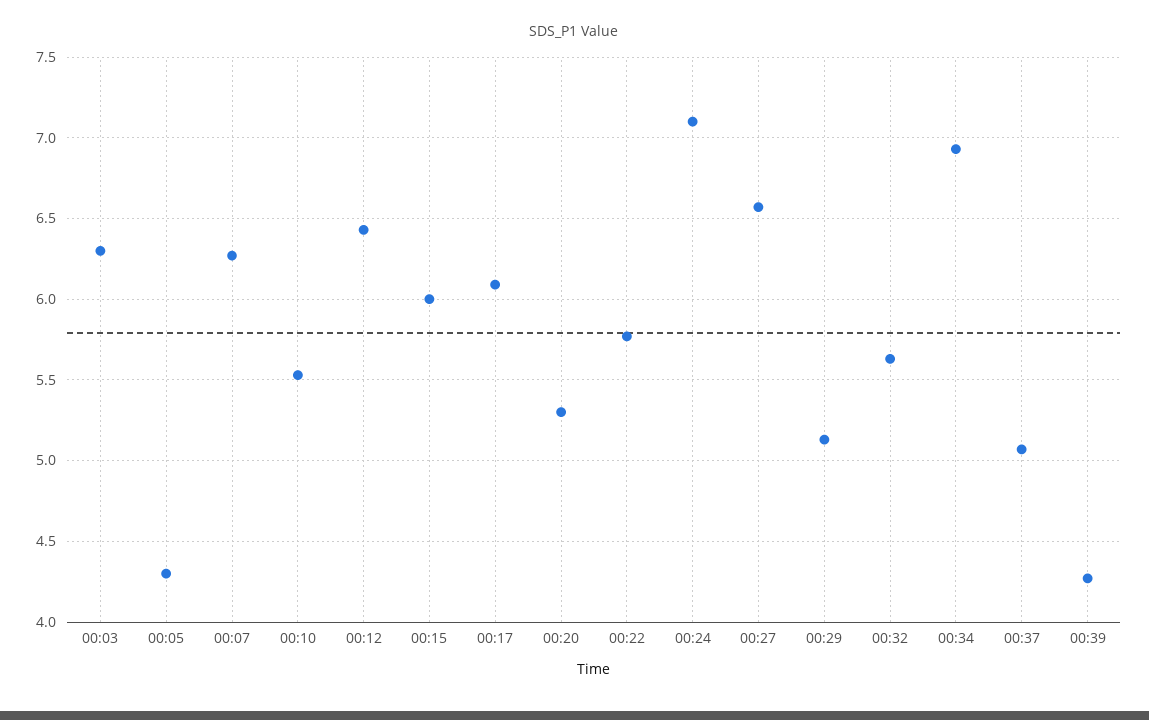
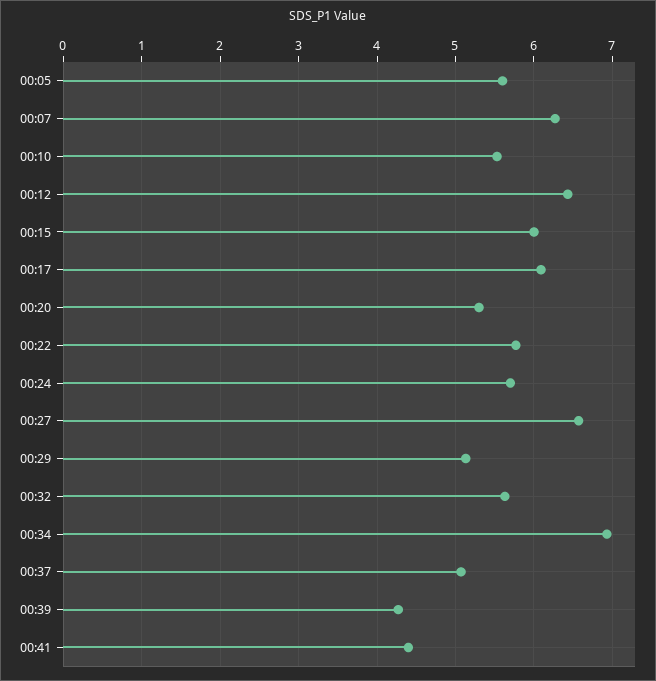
00:03: 6.3 -> none
00:05: 4.3 -> 5.6
00:24: 7.1 -> 5.7
00:41: none -> 4.4

